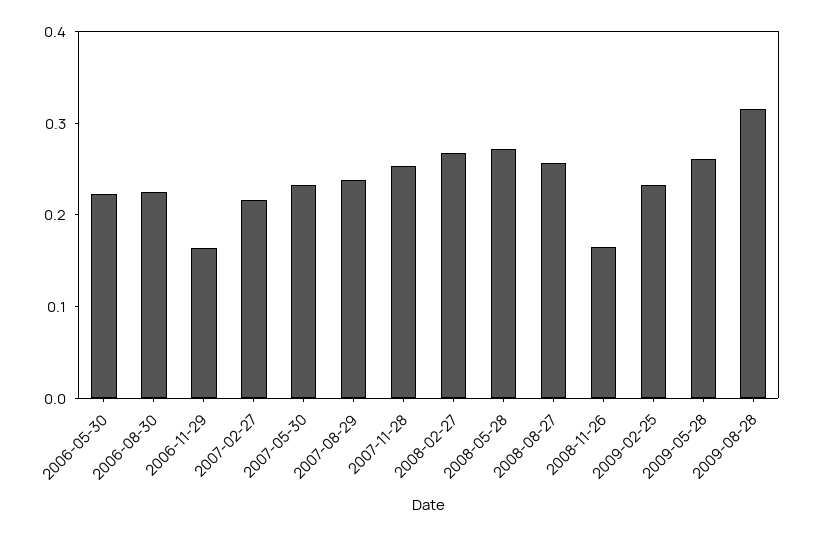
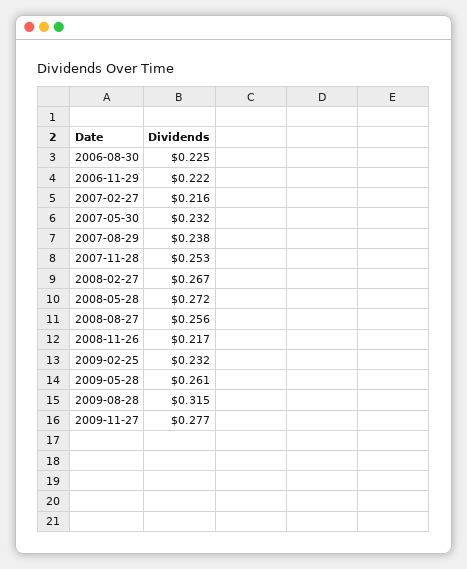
2006-05-30: 0.22 -> none
2006-11-29: 0.16 -> 0.222
2008-11-26: 0.16 -> 0.217
2009-11-27: none -> 0.277

